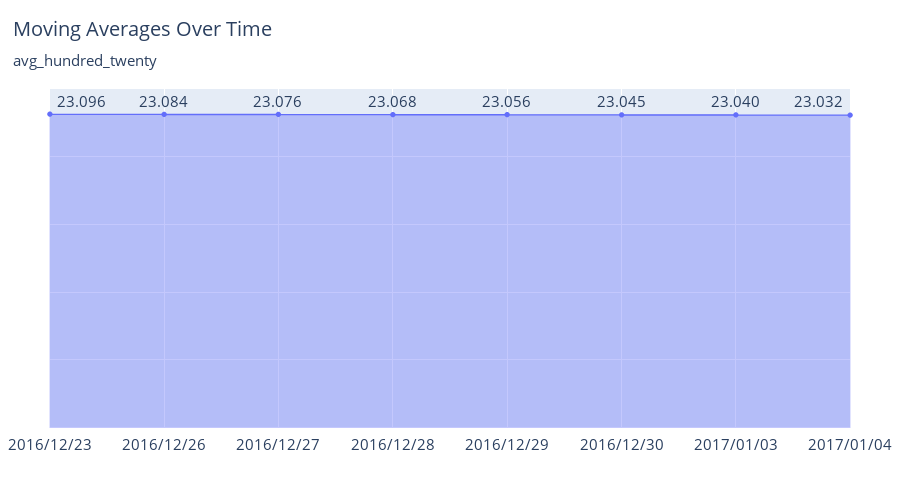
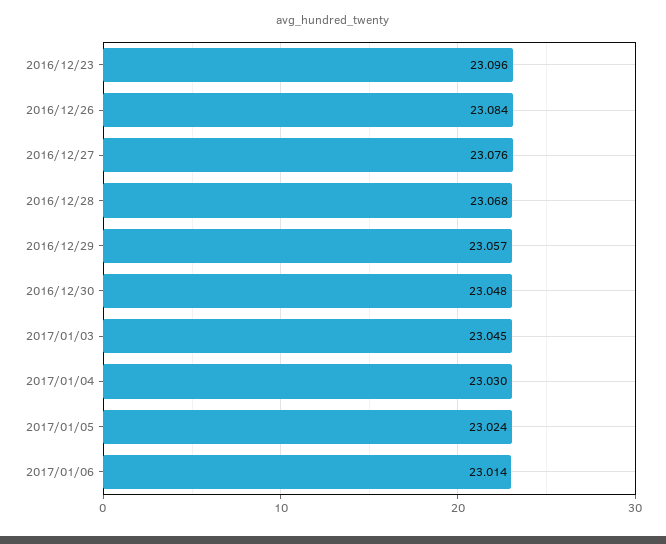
2016/12/29: 23.056 -> 23.057
2016/12/30: 23.045 -> 23.048
2017/01/03: 23.04 -> 23.045
2017/01/04: 23.032 -> 23.03
2017/01/05: none -> 23.024
2017/01/06: none -> 23.014

